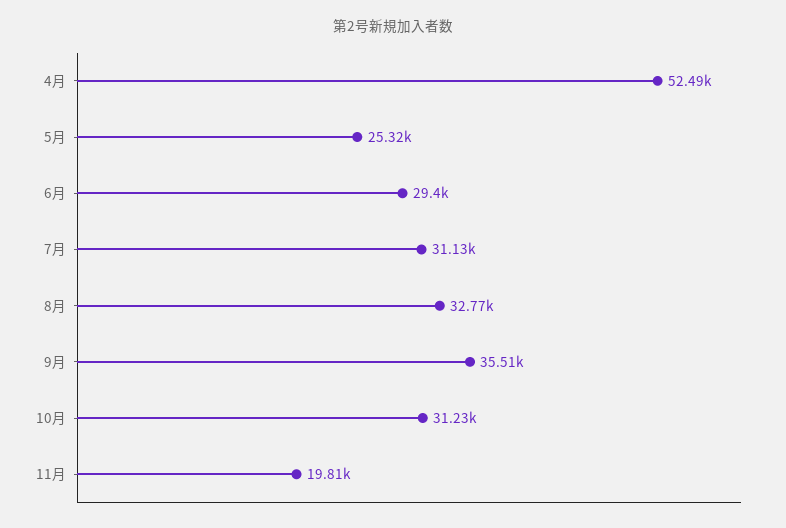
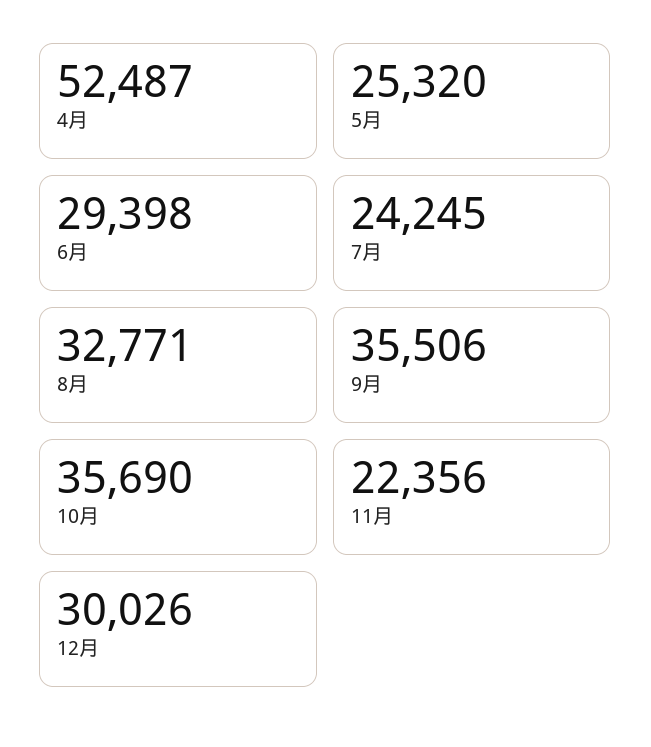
7月: 31130 -> 24245
10月: 31230 -> 35690
11月: 19810 -> 22356
12月: none -> 30026

